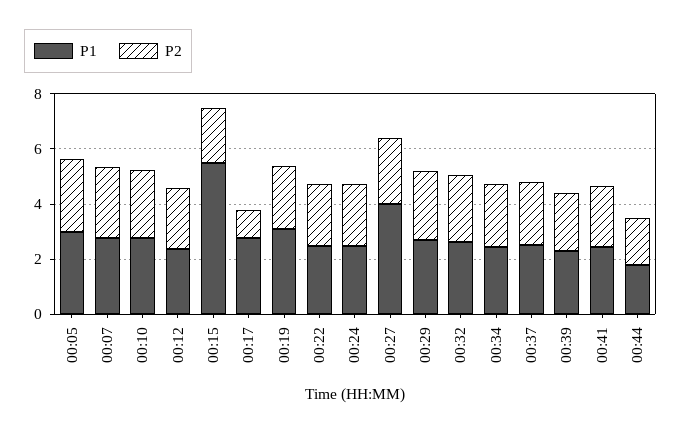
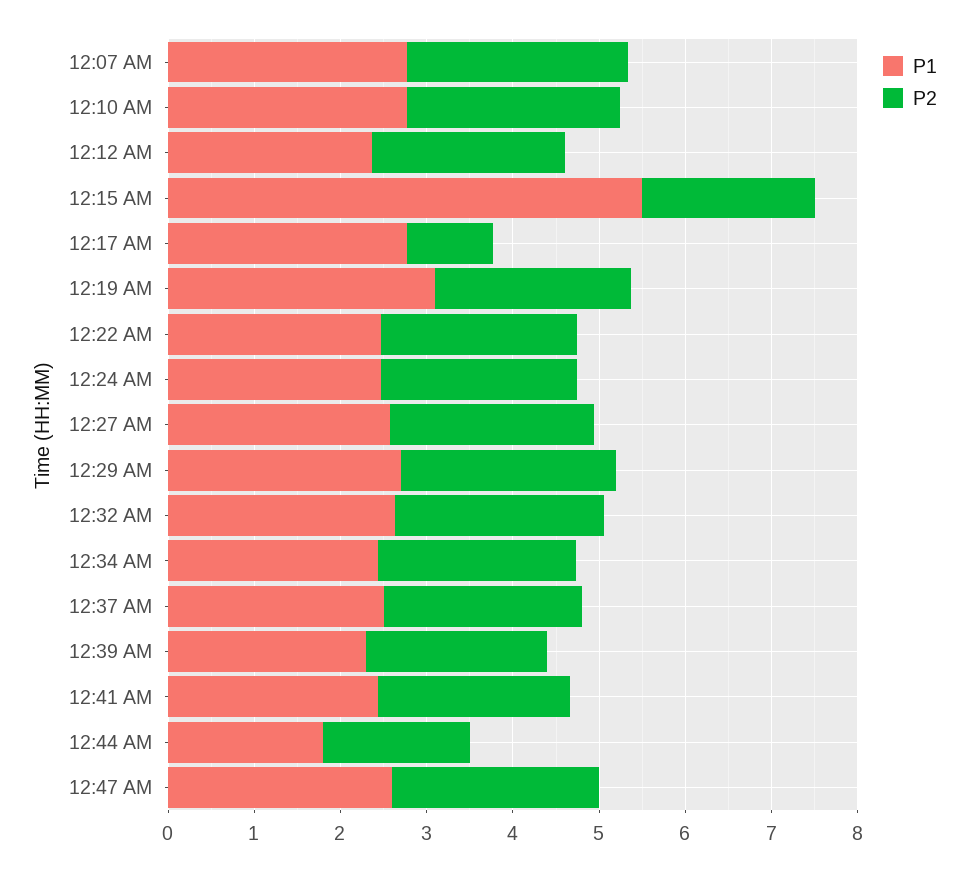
P1, 00:05: 3 -> none
P2, 00:05: 2.5 -> none
P1, 00:27: 4 -> 2.6
P1, 12:47 AM: none -> 2.6
P2, 12:47 AM: none -> 2.4

